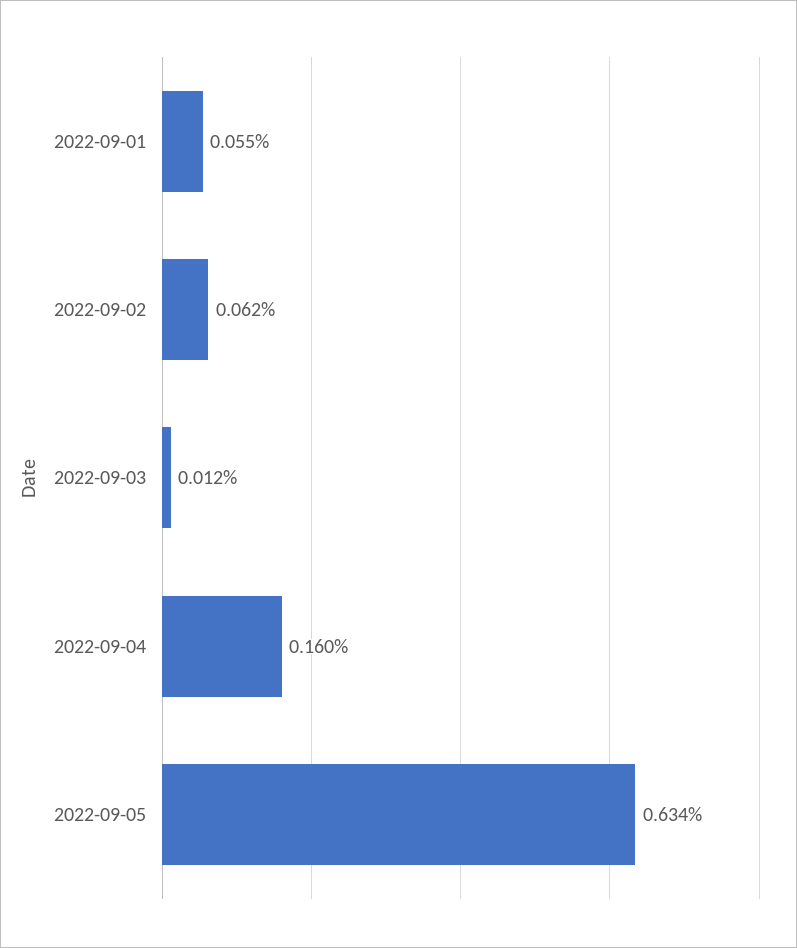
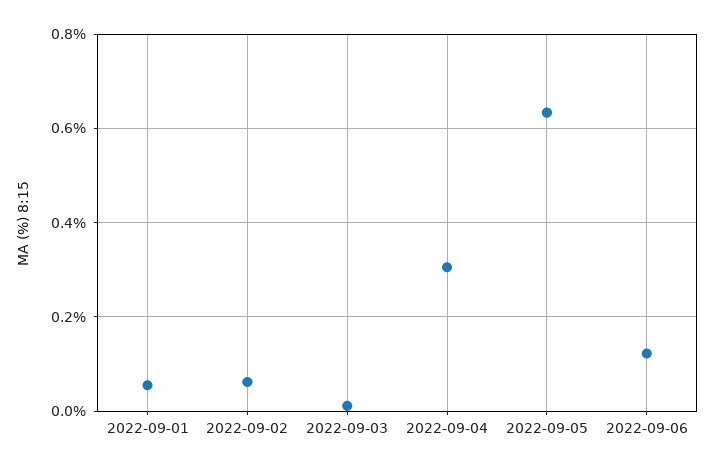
2022-09-04: 0.16 -> 0.3
2022-09-06: none -> 0.12

